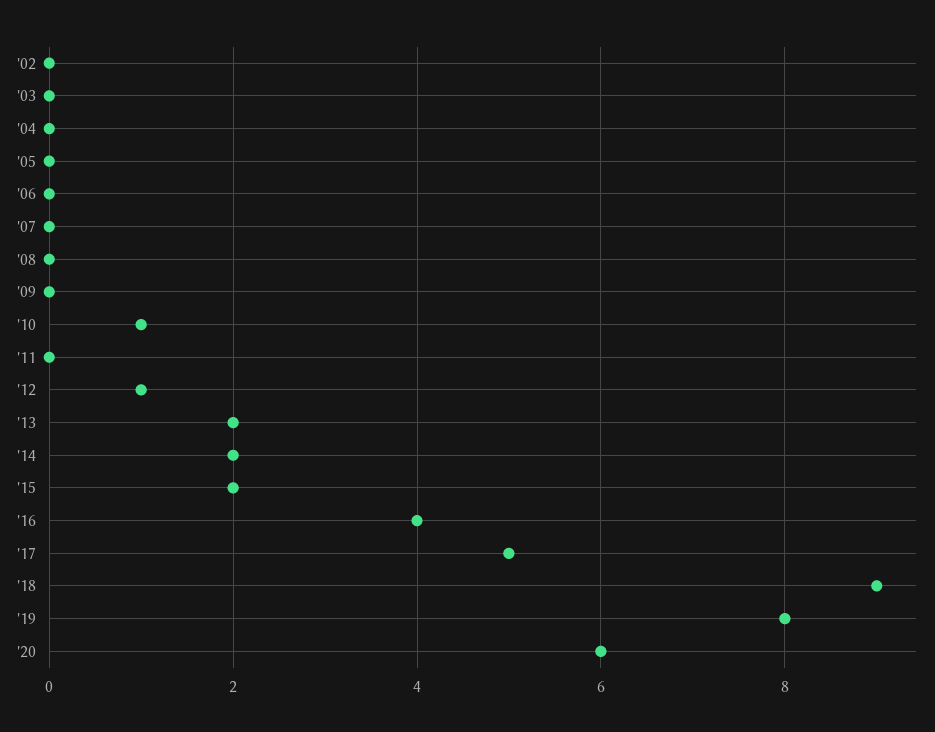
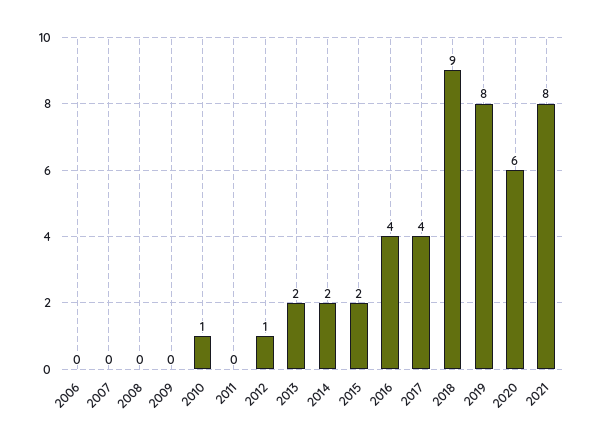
'02: 0 -> none
'03: 0 -> none
'04: 0 -> none
'05: 0 -> none
'17: 5 -> 4
2021: none -> 8

